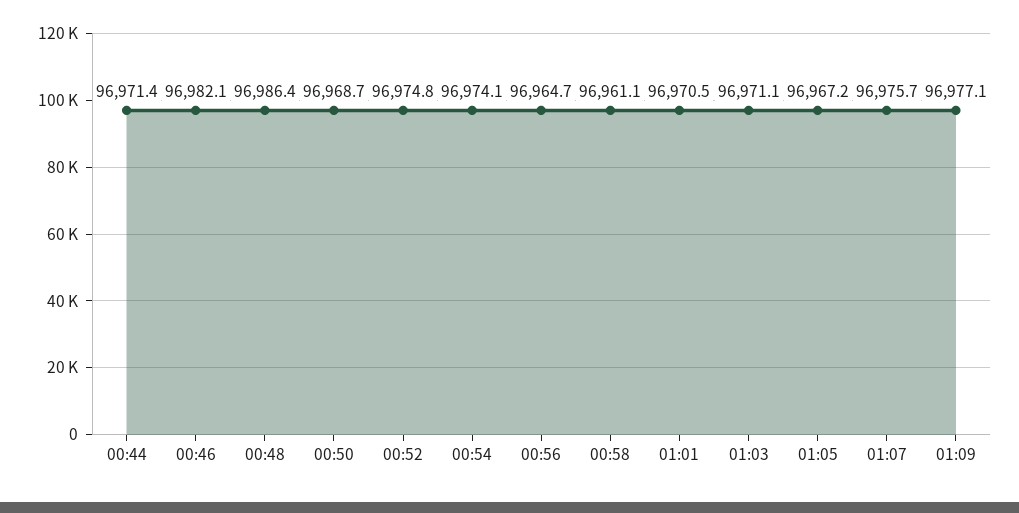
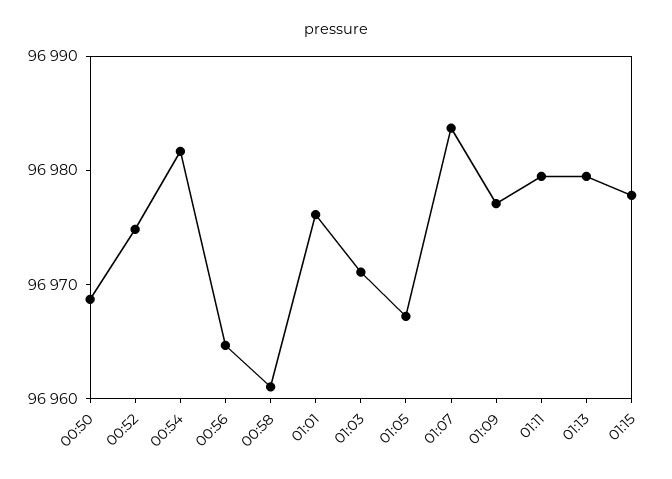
00:44: 96971.4 -> none
00:46: 96982.1 -> none
00:48: 96986.4 -> none
00:54: 96974.1 -> 96982
01:01: 96970.5 -> 96976
01:07: 96975.7 -> 96984
01:11: none -> 96980
01:13: none -> 96980
01:15: none -> 96978

